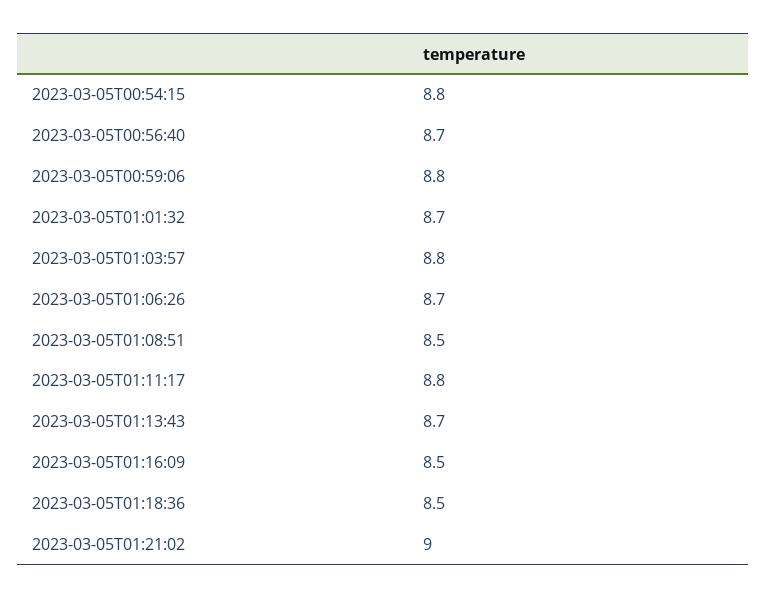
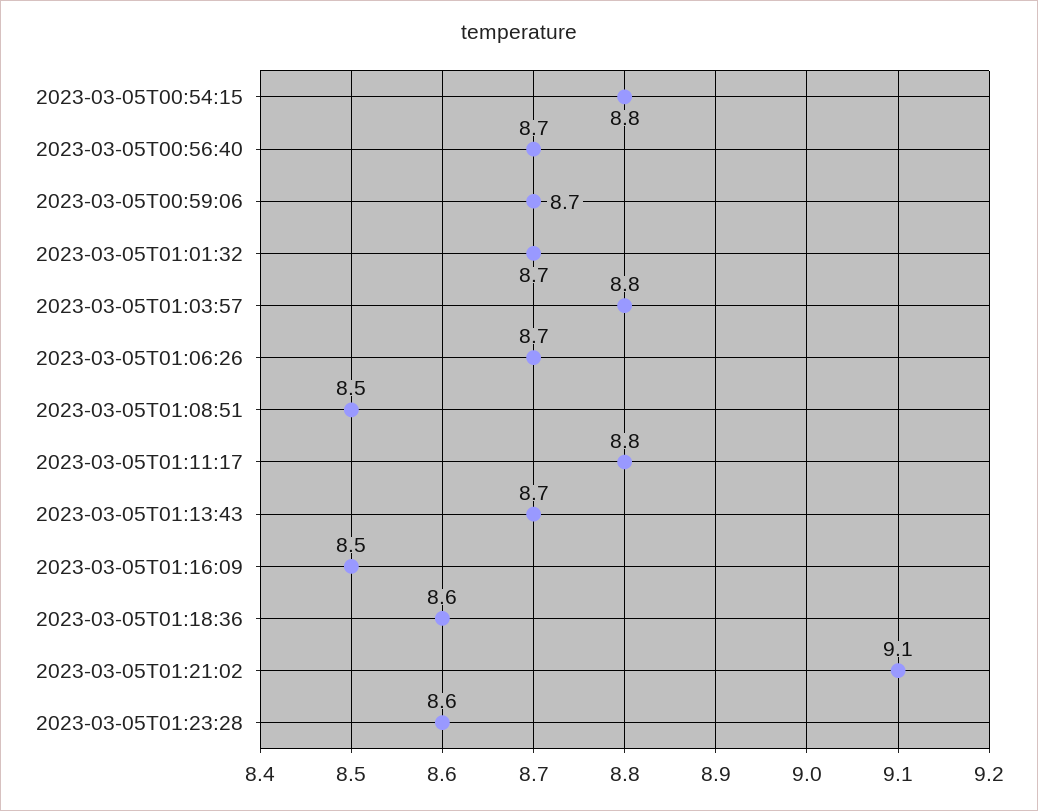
2023-03-05T00:59:06: 8.8 -> 8.7
2023-03-05T01:18:36: 8.5 -> 8.6
2023-03-05T01:21:02: 9 -> 9.1
2023-03-05T01:23:28: none -> 8.6

